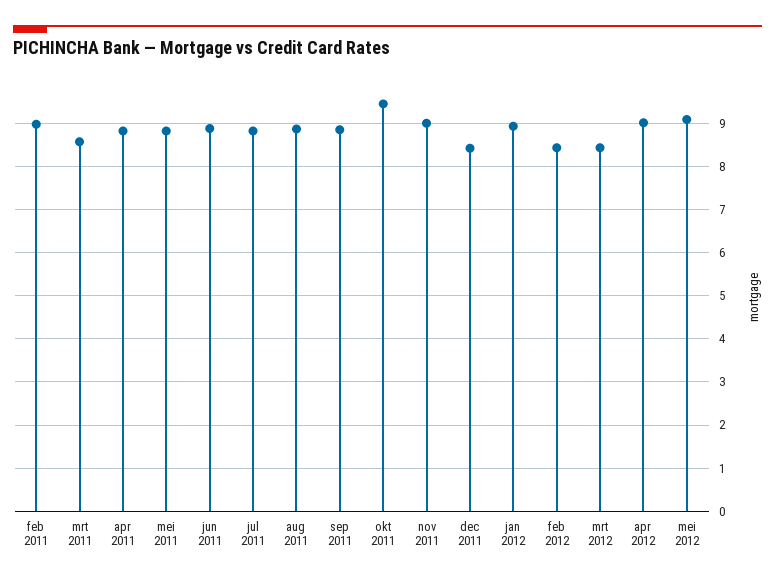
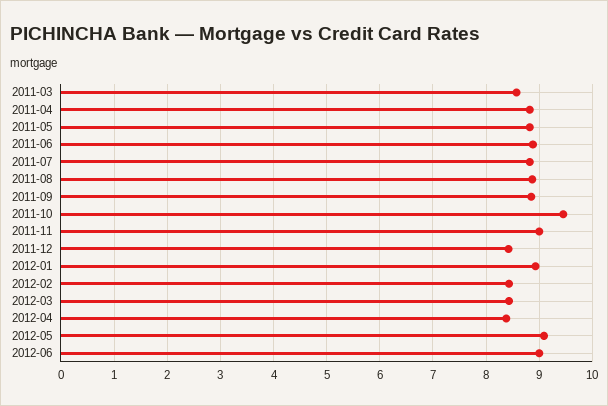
feb 2011: 9 -> none
apr 2012: 9 -> 8.4
2012-06: none -> 9

